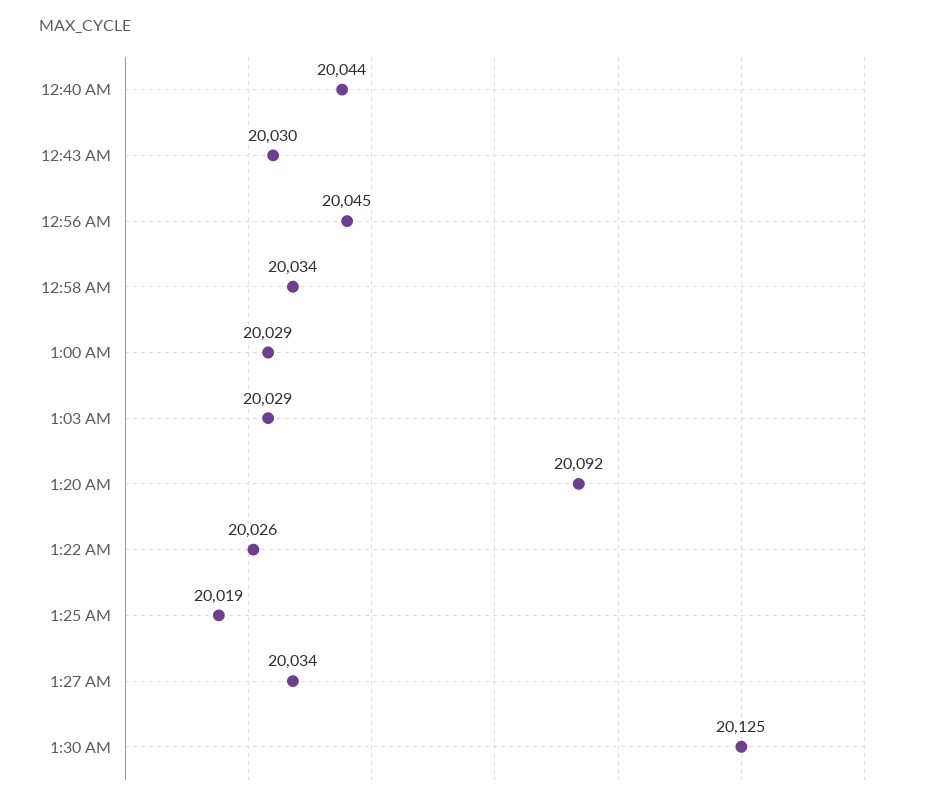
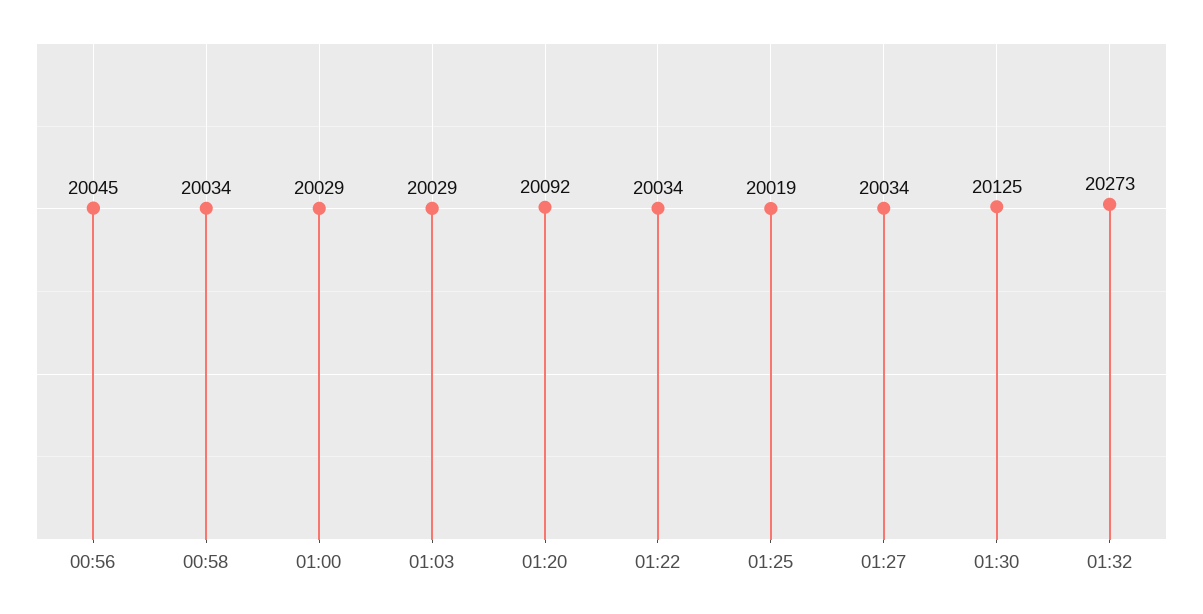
12:40 AM: 20044 -> none
12:43 AM: 20030 -> none
1:22 AM: 20026 -> 20034
01:32: none -> 20273

